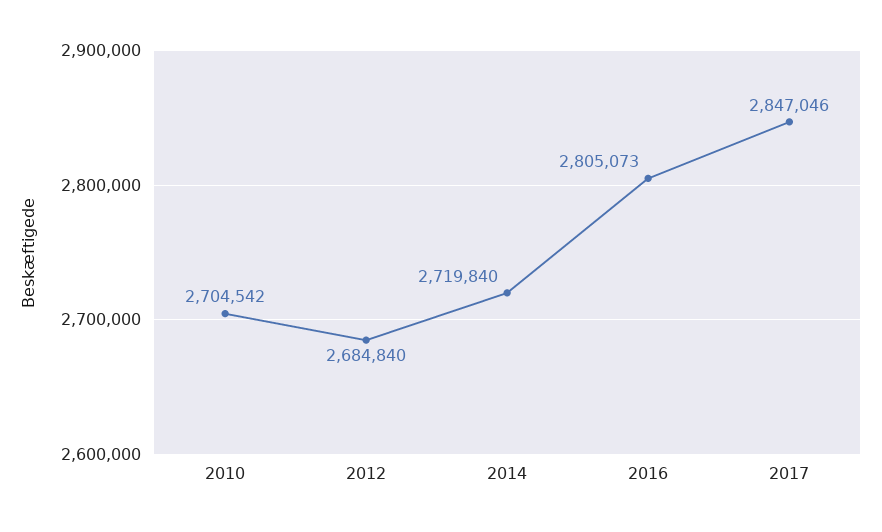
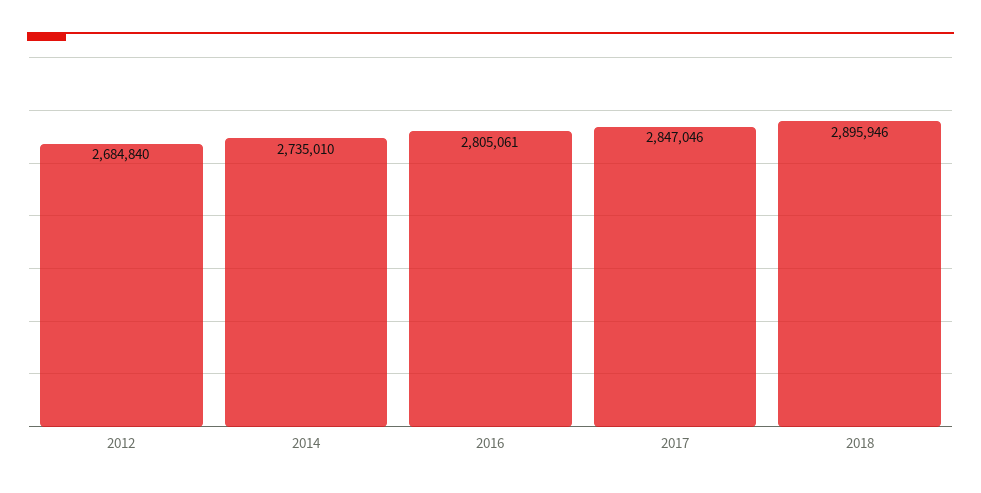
2010: 2704542 -> none
2014: 2719840 -> 2735010
2016: 2805073 -> 2805061
2018: none -> 2895946

